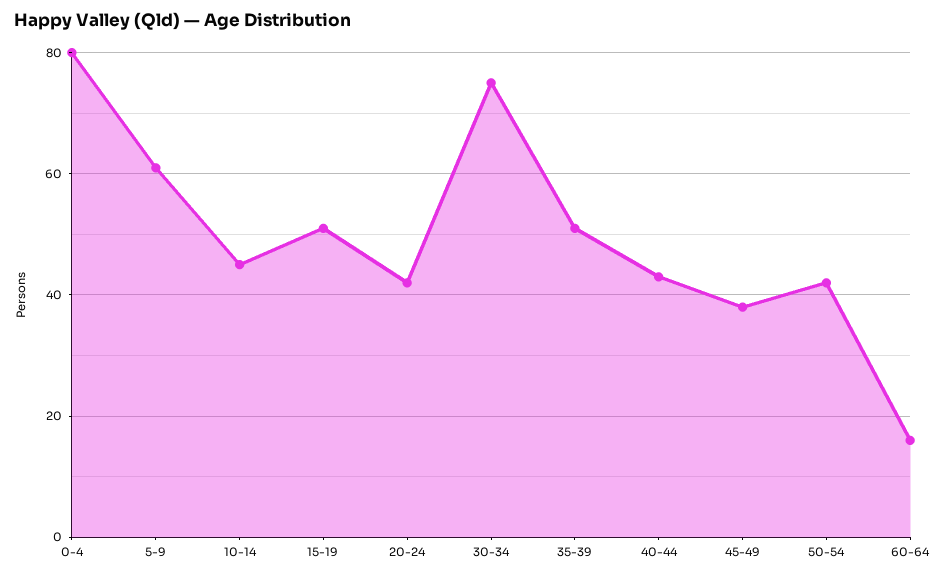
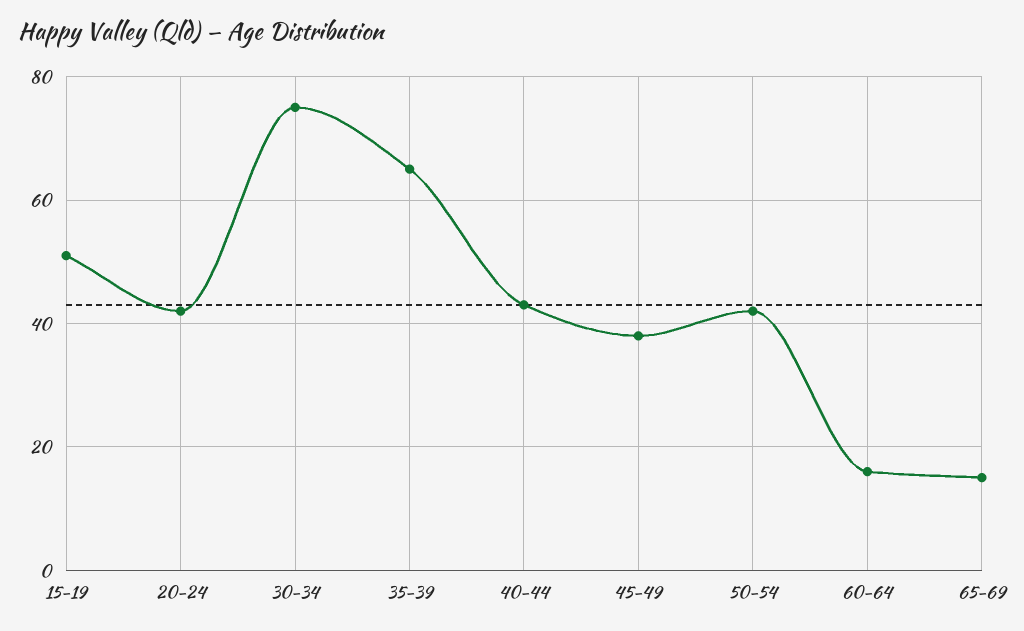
0-4: 80 -> none
5-9: 60 -> none
10-14: 45 -> none
35-39: 50 -> 65
65-69: none -> 15

